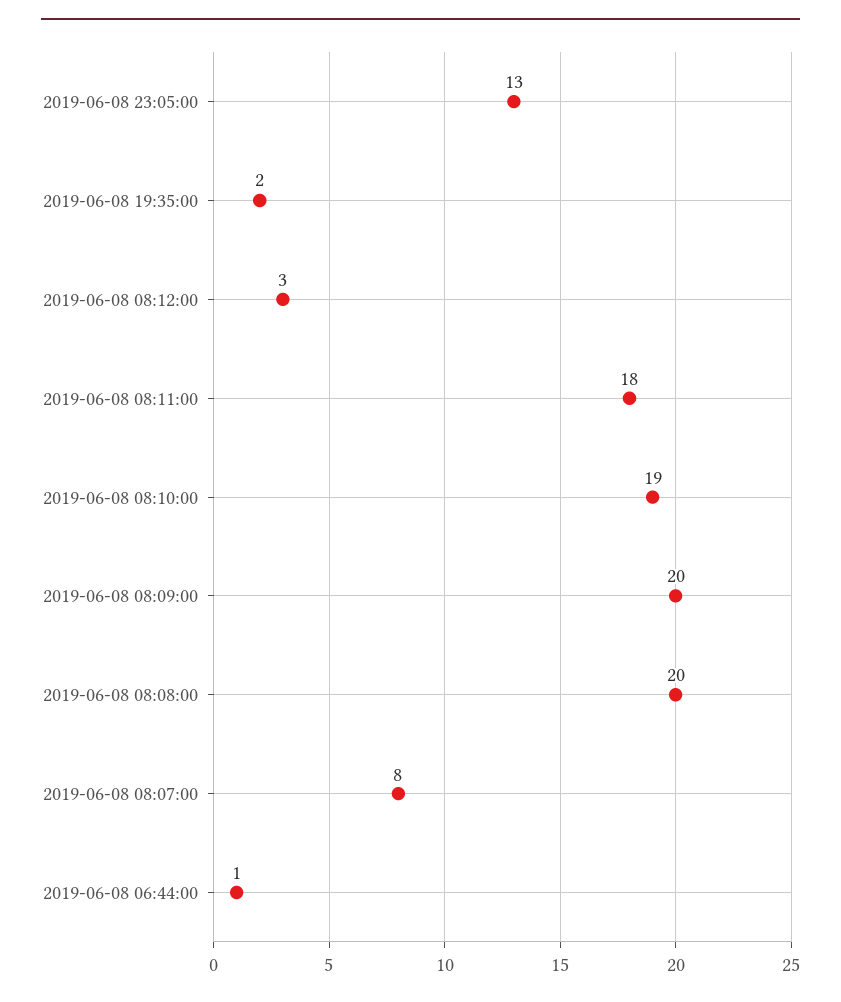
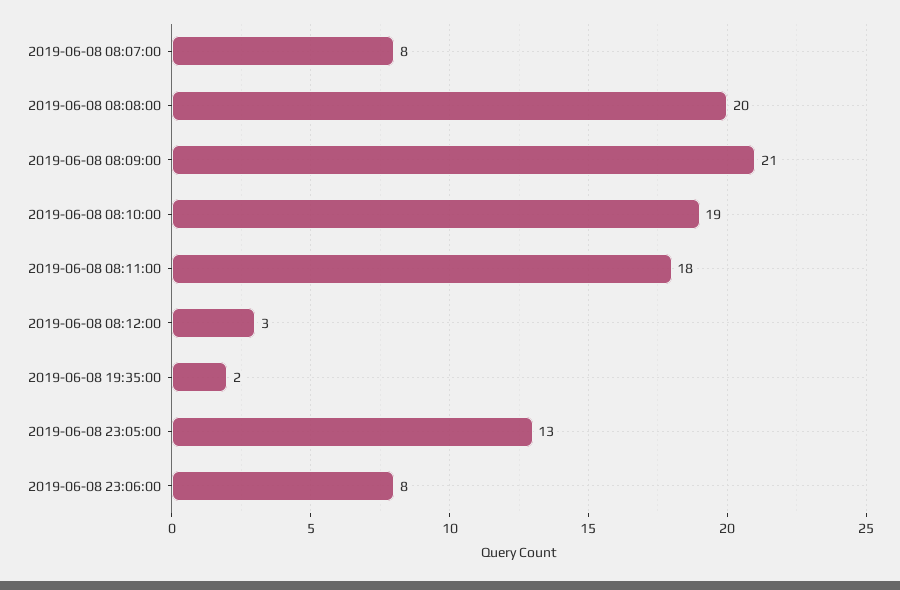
2019-06-08 08:09:00: 20 -> 21
2019-06-08 06:44:00: 1 -> none
2019-06-08 23:06:00: none -> 8

